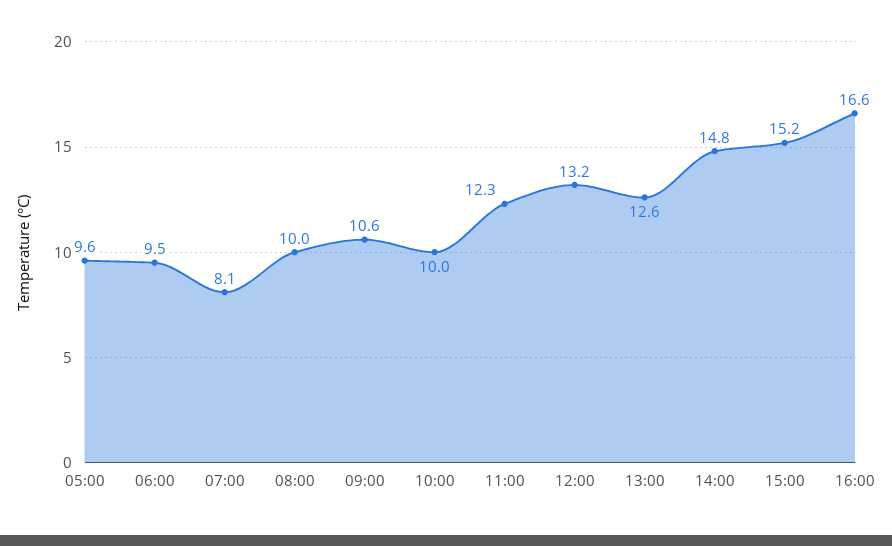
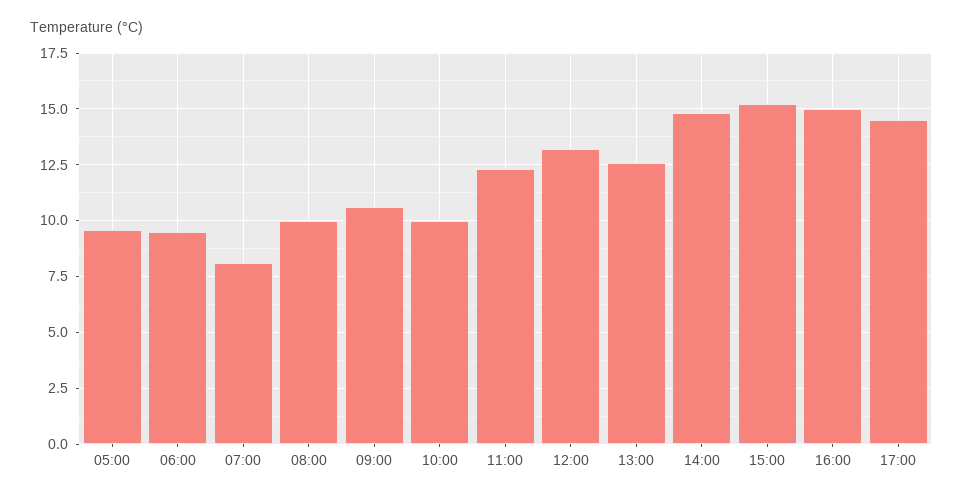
16:00: 16.6 -> 15
17:00: none -> 14.5

